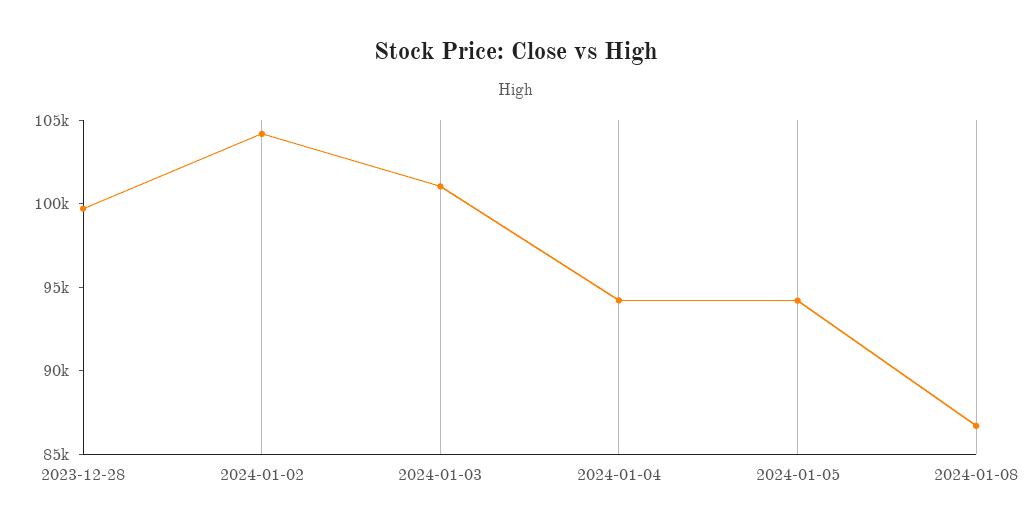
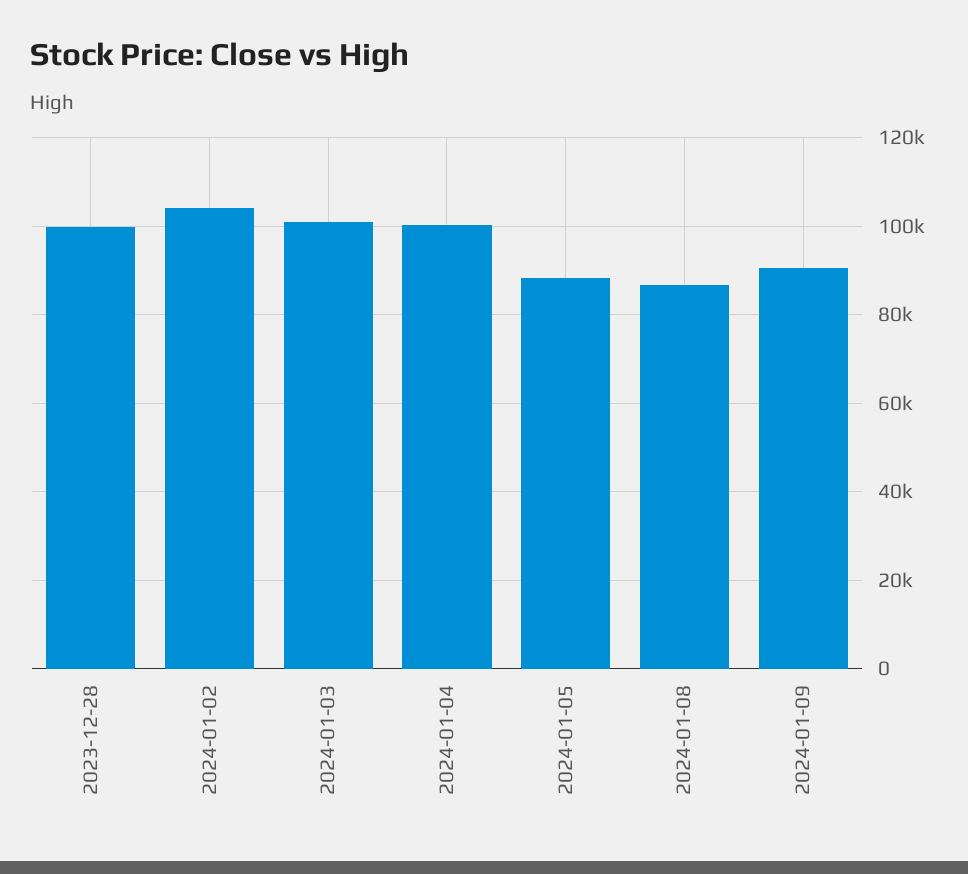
2024-01-04: 94000 -> 100000
2024-01-05: 94000 -> 88000
2024-01-09: none -> 90000

